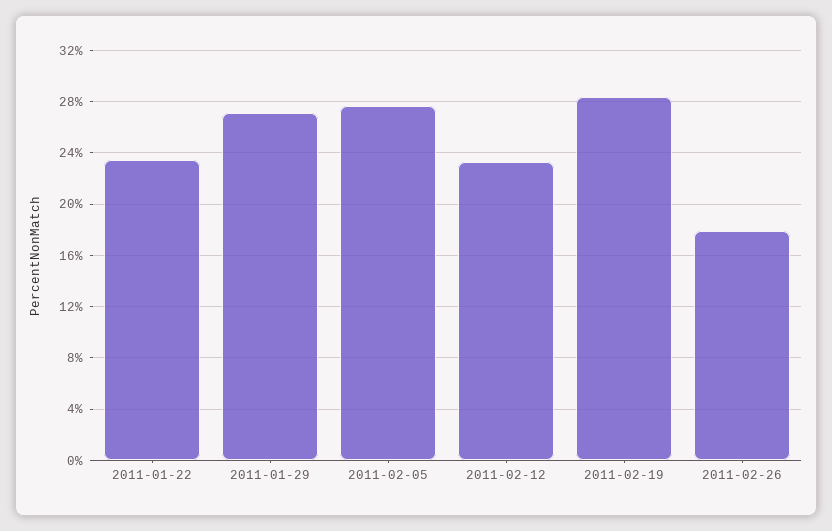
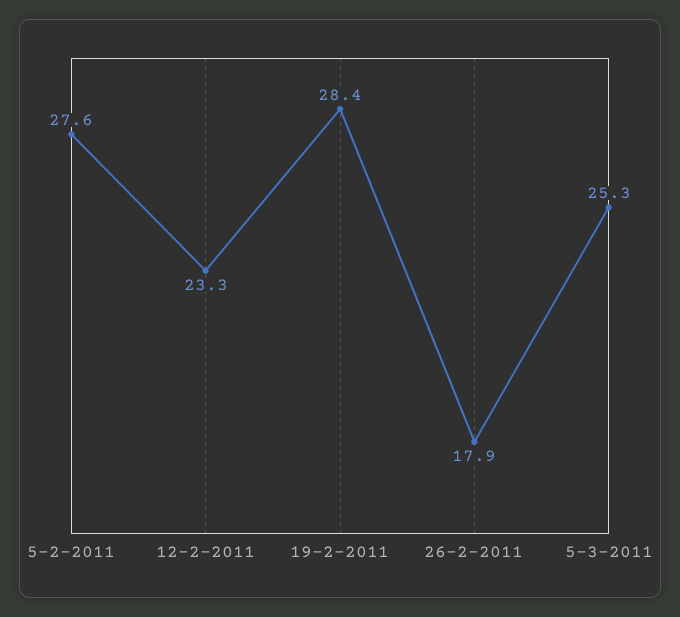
2011-01-22: 23.5 -> none
2011-01-29: 27 -> none
5-3-2011: none -> 25.3

